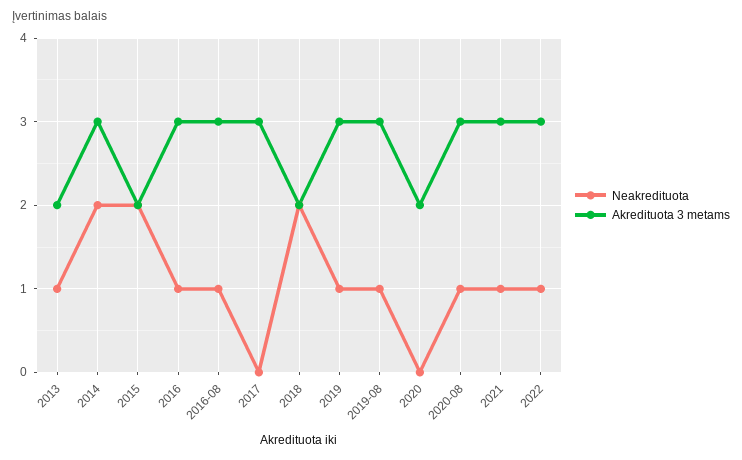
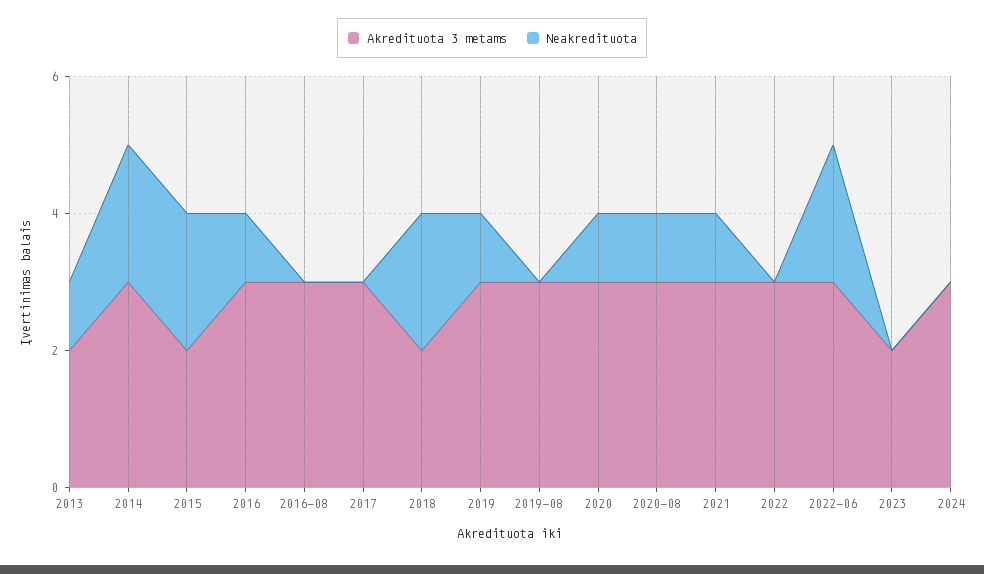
Neakredituota, 2016-08: 1 -> 0
Neakredituota, 2019-08: 1 -> 0
Neakredituota, 2020: 0 -> 1
Akredituota 3 metams, 2020: 2 -> 3
Neakredituota, 2022: 1 -> 0
Akredituota 3 metams, 2022-06: none -> 3
Neakredituota, 2022-06: none -> 2
Akredituota 3 metams, 2023: none -> 2
Neakredituota, 2023: none -> 0
Akredituota 3 metams, 2024: none -> 3
Neakredituota, 2024: none -> 0

